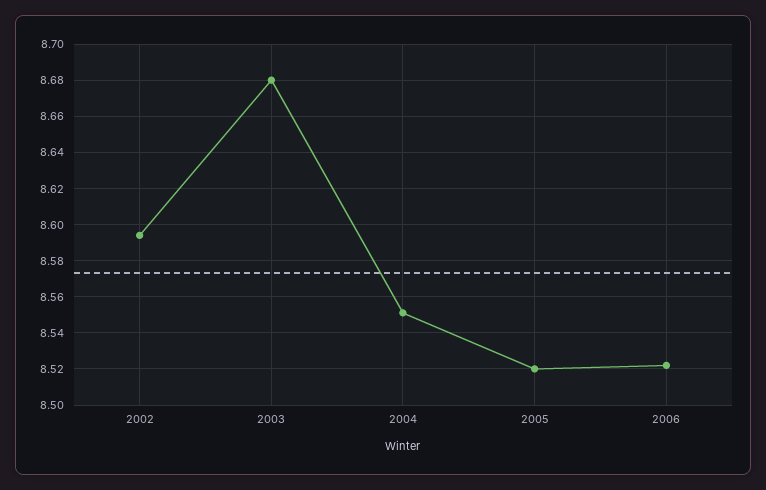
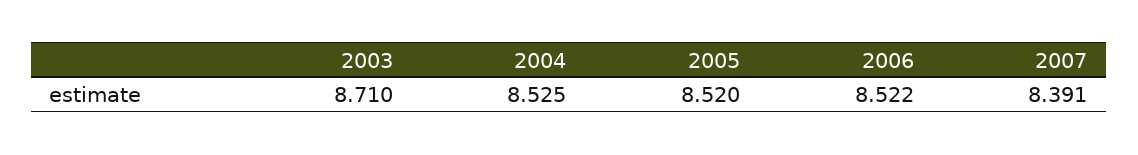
2002: 8.595 -> none
2003: 8.68 -> 8.71
2004: 8.55 -> 8.525
2007: none -> 8.391

